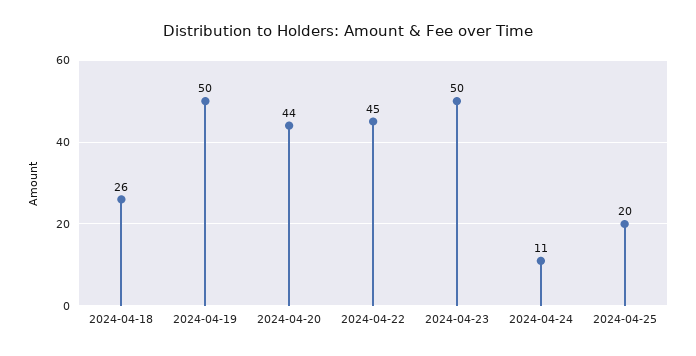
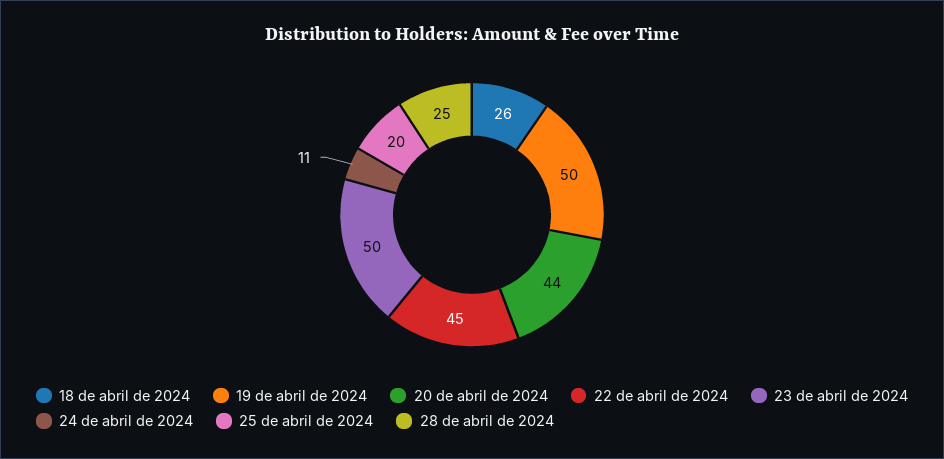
28 de abril de 2024: none -> 25

